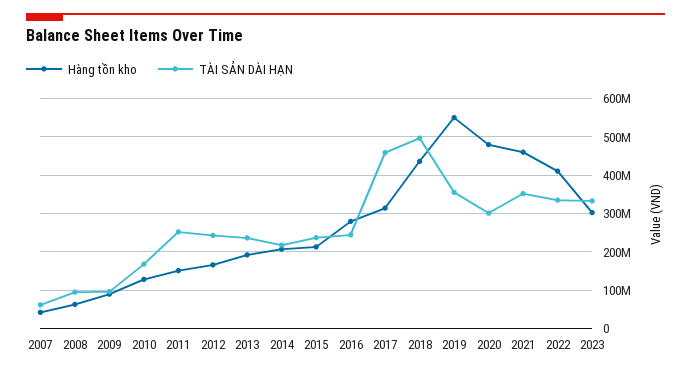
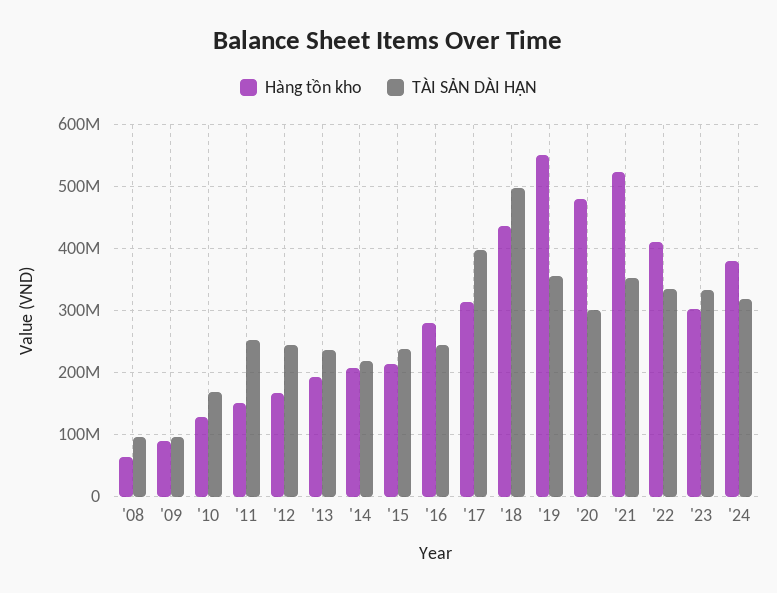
Hàng tồn kho, 2007: 40000000 -> none
TÀI SẢN DÀI HẠN, 2007: 60000000 -> none
TÀI SẢN DÀI HẠN, 2017: 460000000 -> 400000000
Hàng tồn kho, 2021: 460000000 -> 520000000
Hàng tồn kho, '24: none -> 380000000
TÀI SẢN DÀI HẠN, '24: none -> 320000000

